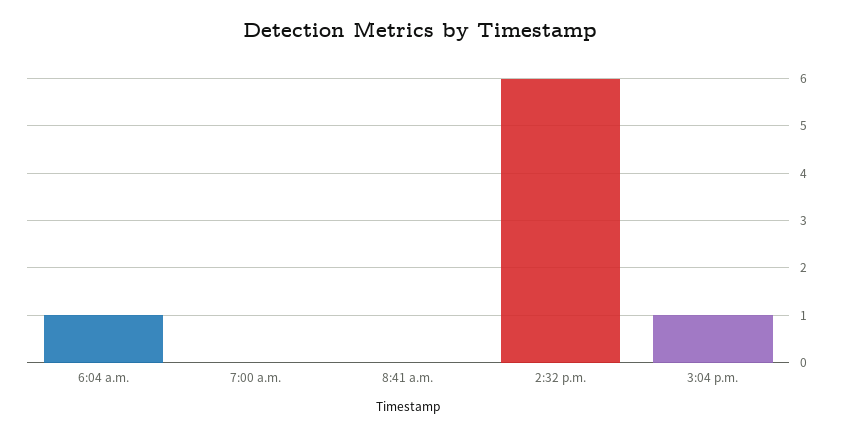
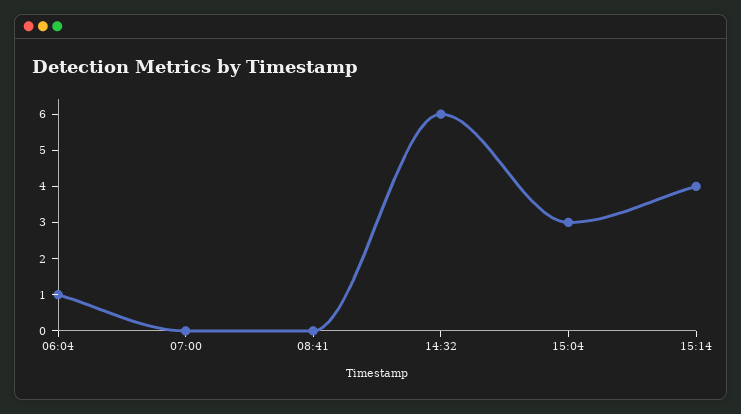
3:04 p.m.: 1 -> 3
15:14: none -> 4

